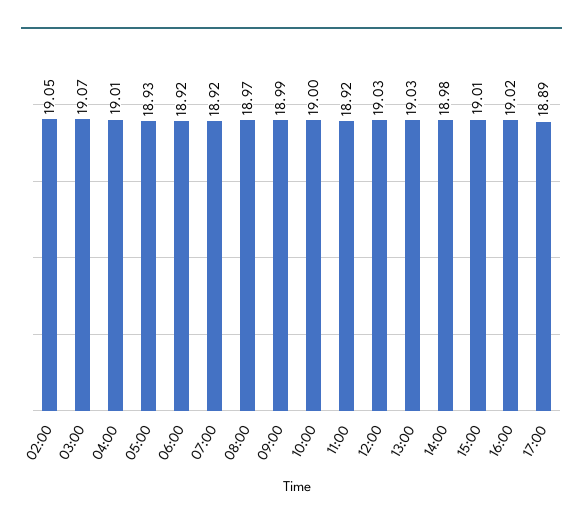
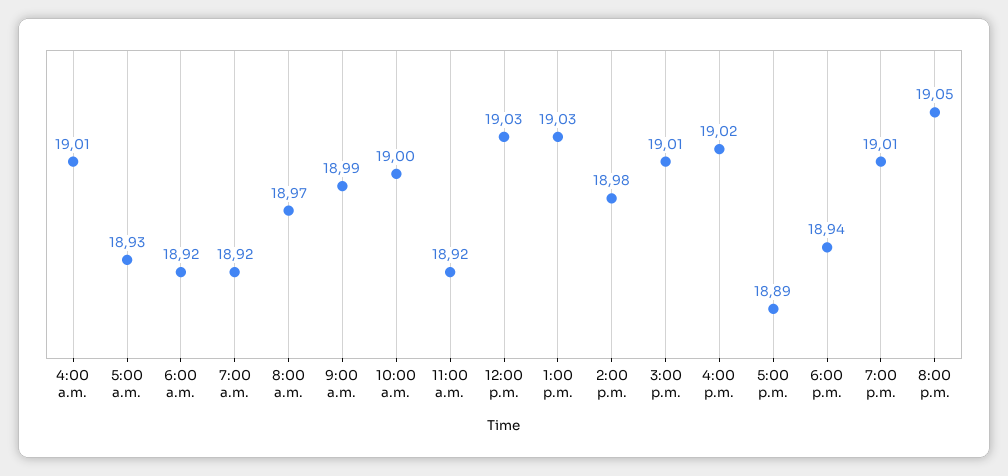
02:00: 19.05 -> none
03:00: 19.07 -> none
6:00 p.m.: none -> 18.94
7:00 p.m.: none -> 19.01
8:00 p.m.: none -> 19.05

